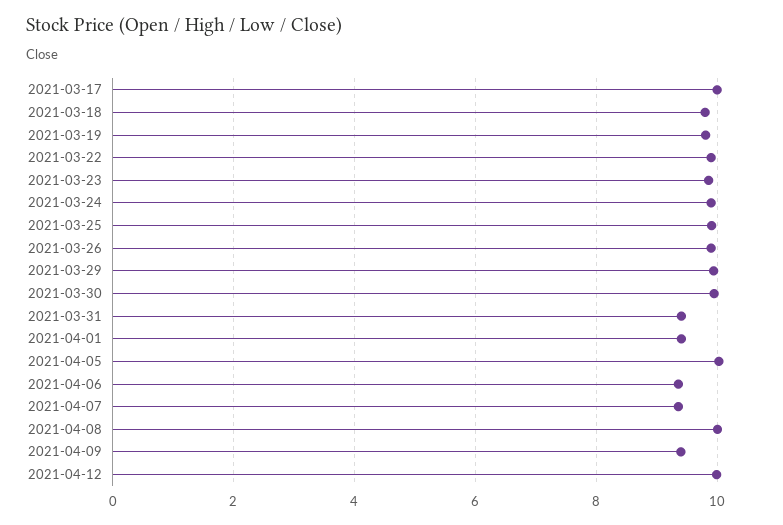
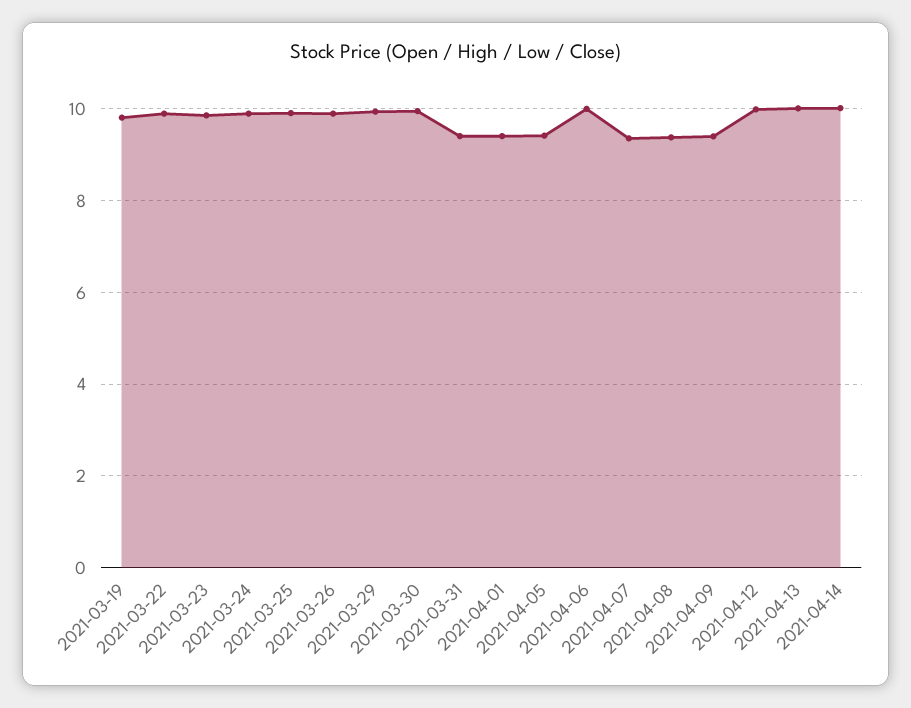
2021-03-17: 10 -> none
2021-03-18: 9.8 -> none
2021-04-05: 10 -> 9.4
2021-04-06: 9.4 -> 10
2021-04-08: 10 -> 9.4
2021-04-13: none -> 10
2021-04-14: none -> 10

